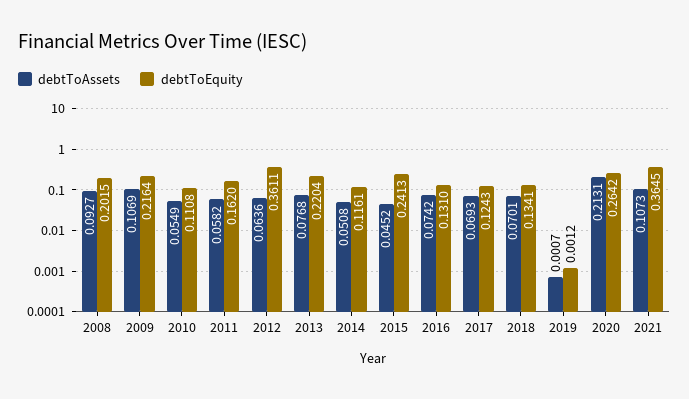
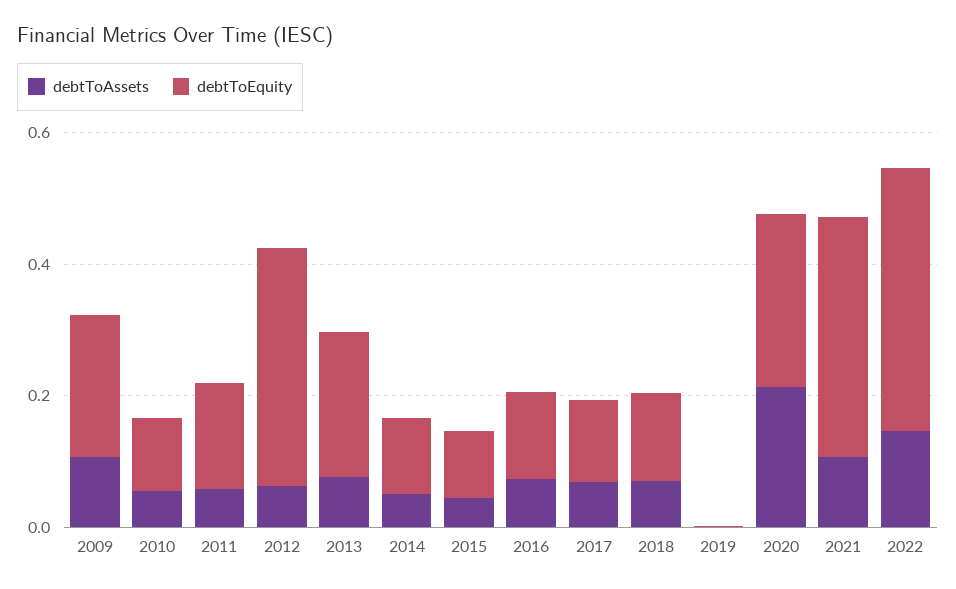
debtToAssets, 2008: 0.0927 -> none
debtToEquity, 2008: 0.2015 -> none
debtToEquity, 2015: 0.2413 -> 0.1
debtToAssets, 2022: none -> 0.15
debtToEquity, 2022: none -> 0.4

